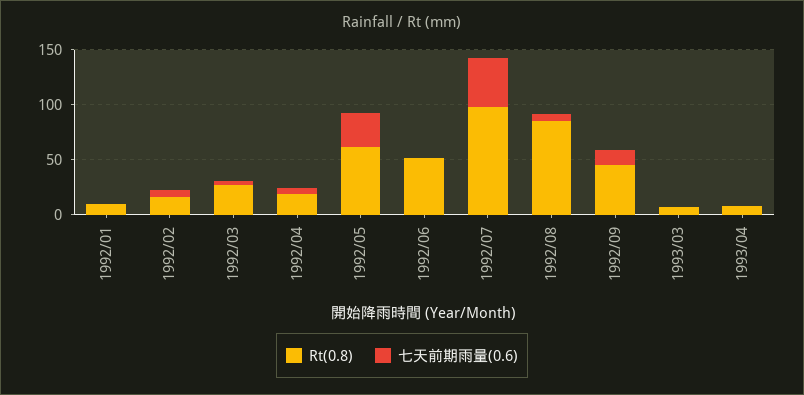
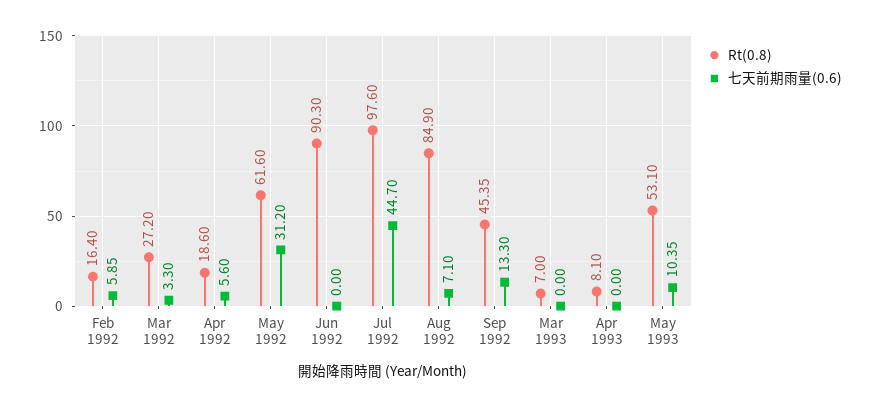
Rt(0.8), 1992/01: 10 -> none
七天前期雨量(0.6), 1992/01: 0 -> none
Rt(0.8), 1992/06: 50 -> 90.3
Rt(0.8), May 1993: none -> 53.1
七天前期雨量(0.6), May 1993: none -> 10.35

